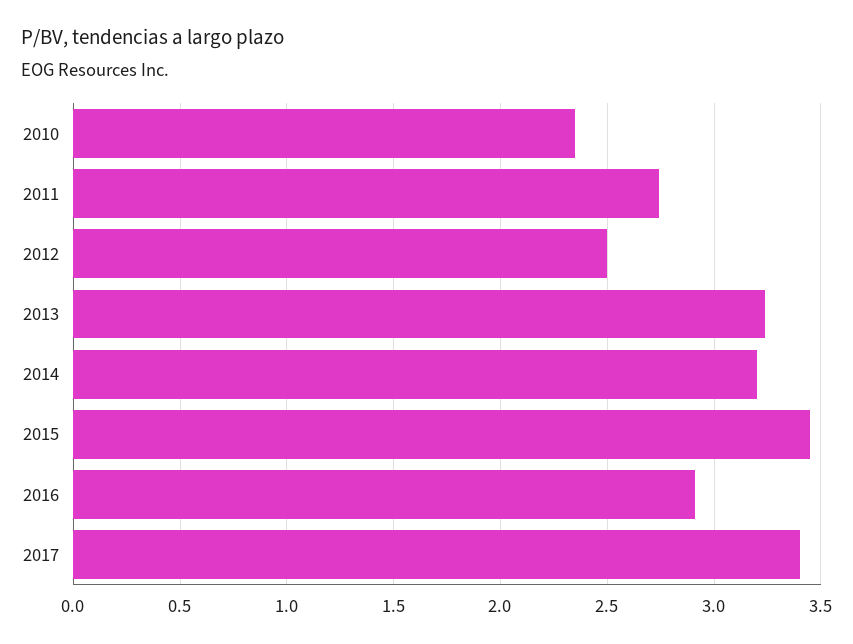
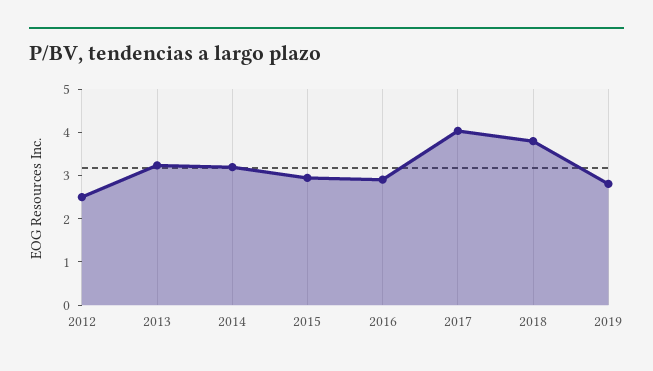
2010: 2.35 -> none
2011: 2.75 -> none
2015: 3.45 -> 3
2017: 3.4 -> 4
2018: none -> 3.8
2019: none -> 2.8

